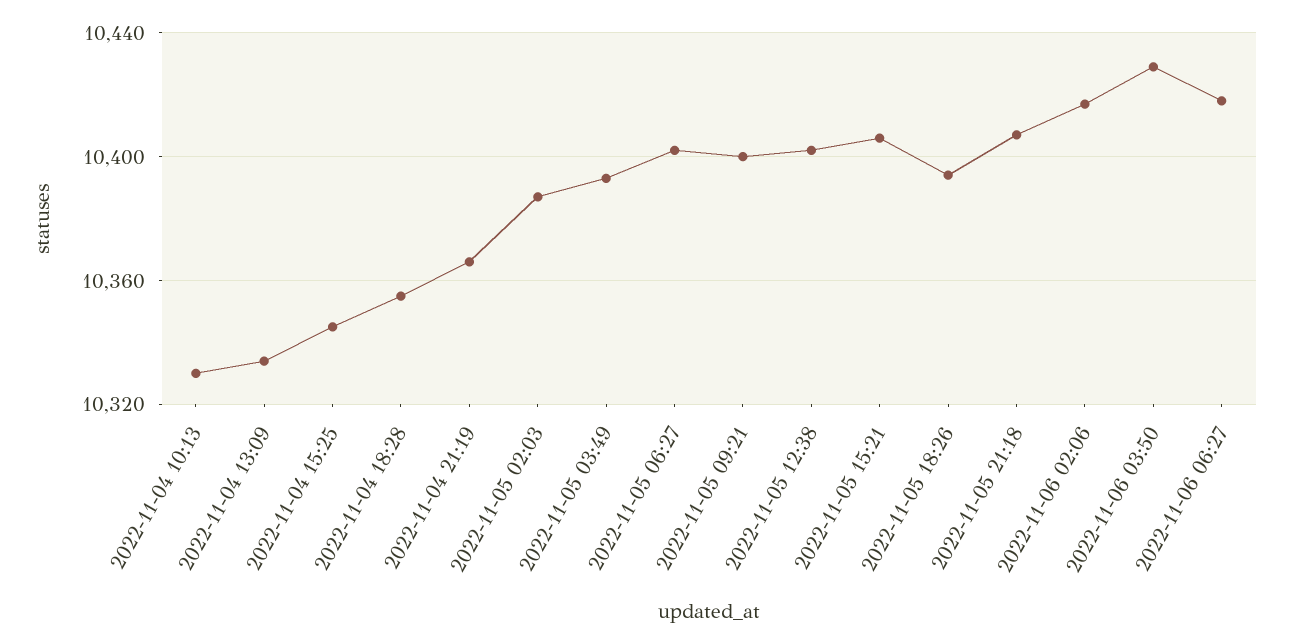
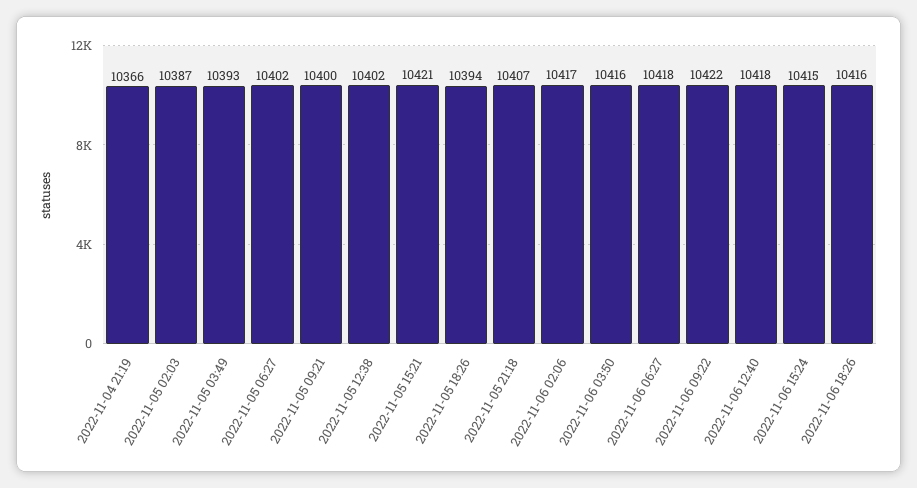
2022-11-04 10:13: 10330 -> none
2022-11-04 13:09: 10335 -> none
2022-11-04 15:25: 10345 -> none
2022-11-04 18:28: 10355 -> none
2022-11-05 15:21: 10405 -> 10421
2022-11-06 03:50: 10430 -> 10416
2022-11-06 09:22: none -> 10422
2022-11-06 12:40: none -> 10418
2022-11-06 15:24: none -> 10415
2022-11-06 18:26: none -> 10416

